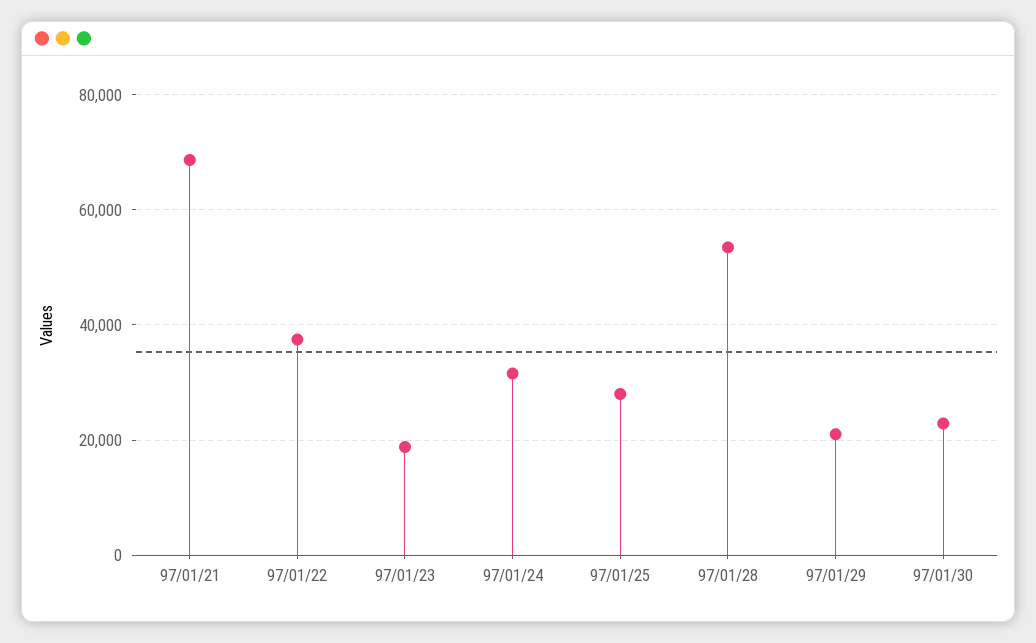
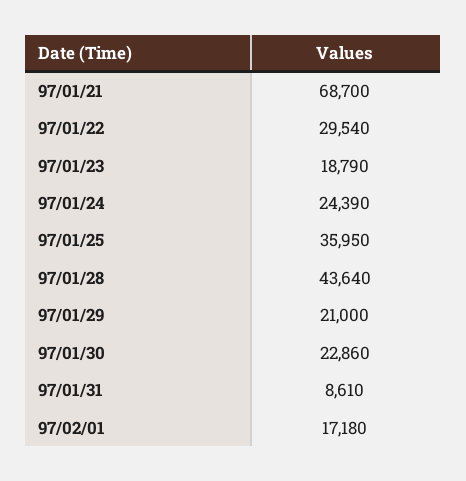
97/01/22: 38000 -> 29540
97/01/24: 32000 -> 24390
97/01/25: 28000 -> 35950
97/01/28: 54000 -> 43640
97/01/31: none -> 8610
97/02/01: none -> 17180

